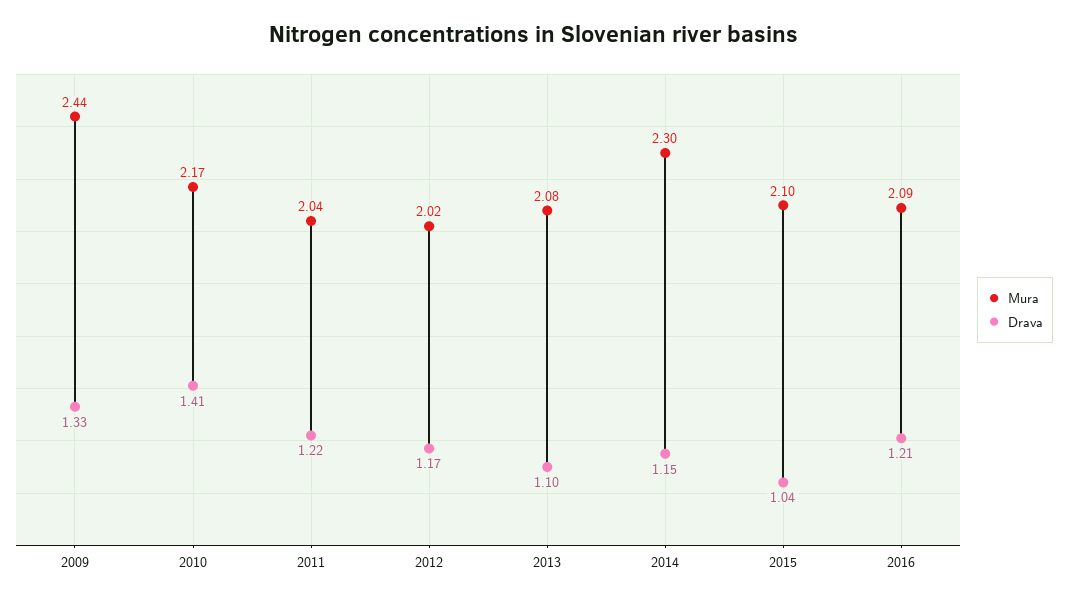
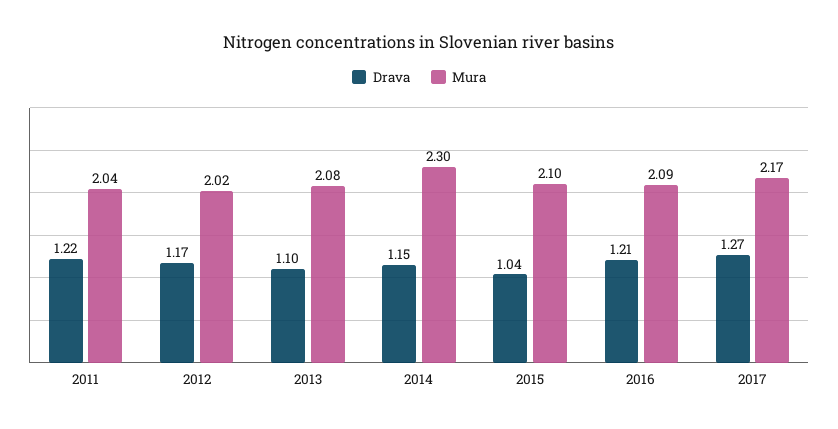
Mura, 2009: 2.44 -> none
Drava, 2009: 1.33 -> none
Mura, 2010: 2.17 -> none
Drava, 2010: 1.41 -> none
Drava, 2017: none -> 1.27
Mura, 2017: none -> 2.17

